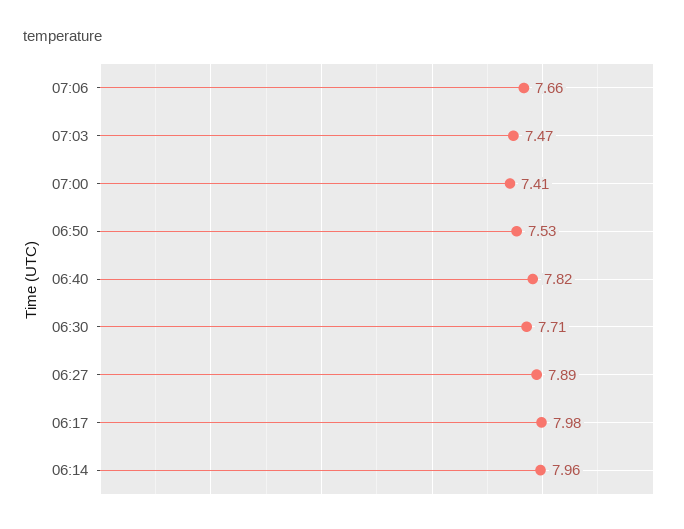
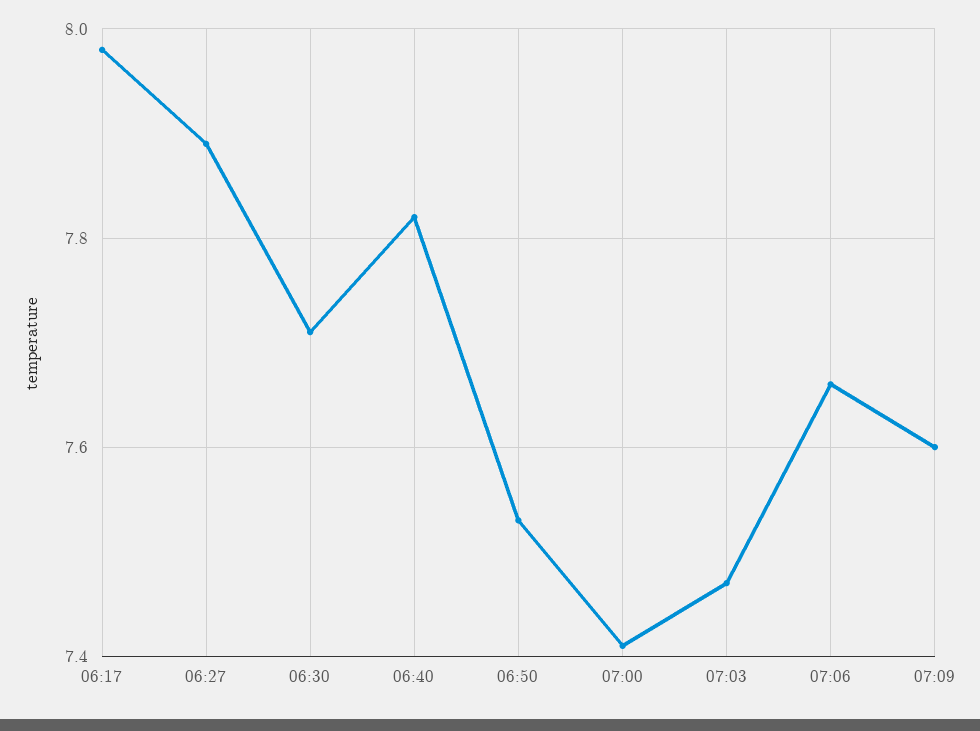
06:14: 7.96 -> none
07:09: none -> 7.6

